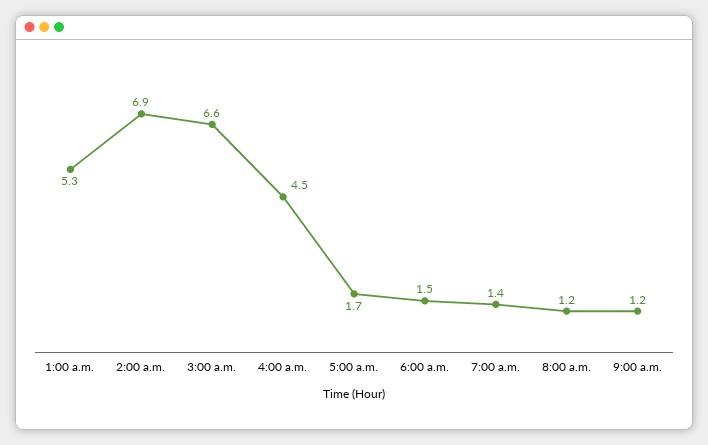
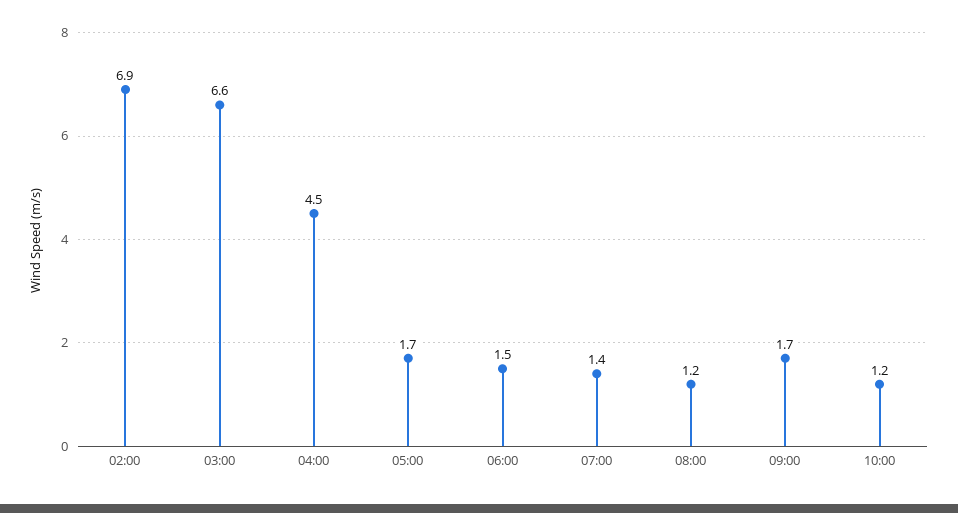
1:00 a.m.: 5.3 -> none
9:00 a.m.: 1.2 -> 1.7
10:00: none -> 1.2

